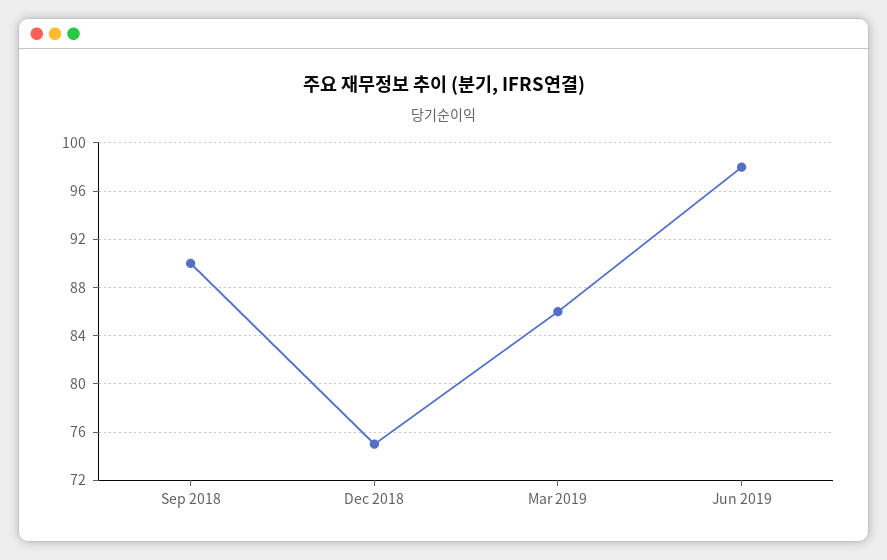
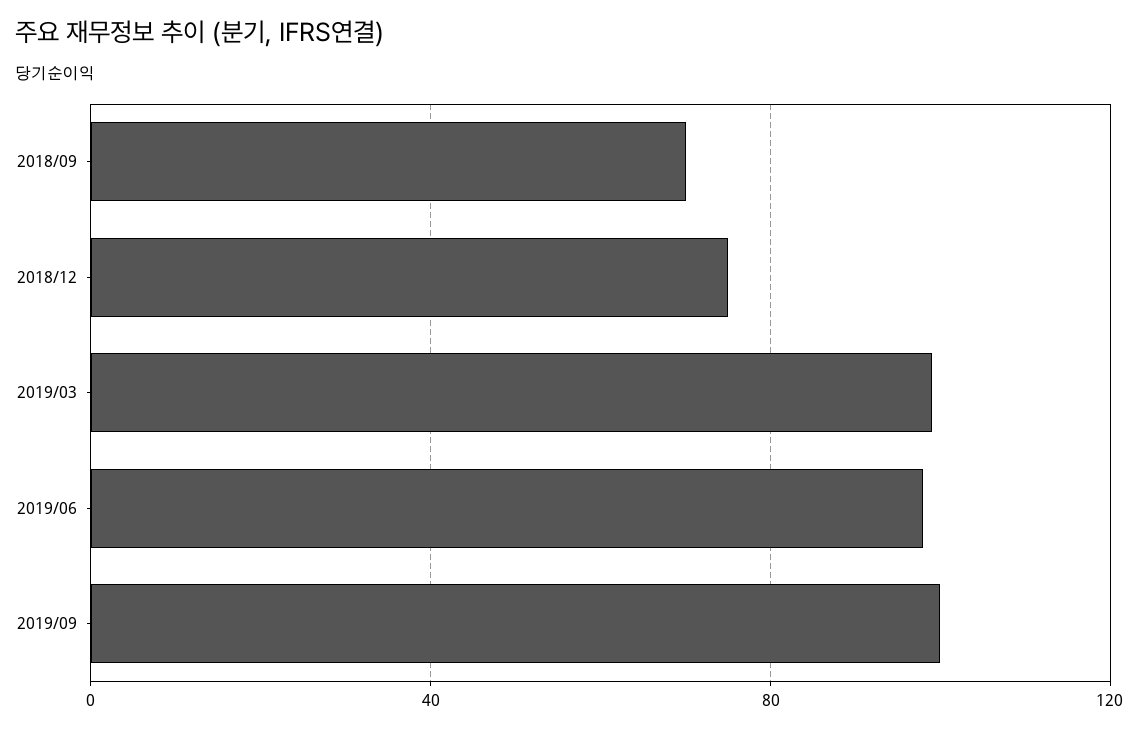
Sep 2018: 90 -> 70
Mar 2019: 86 -> 100
2019/09: none -> 100

